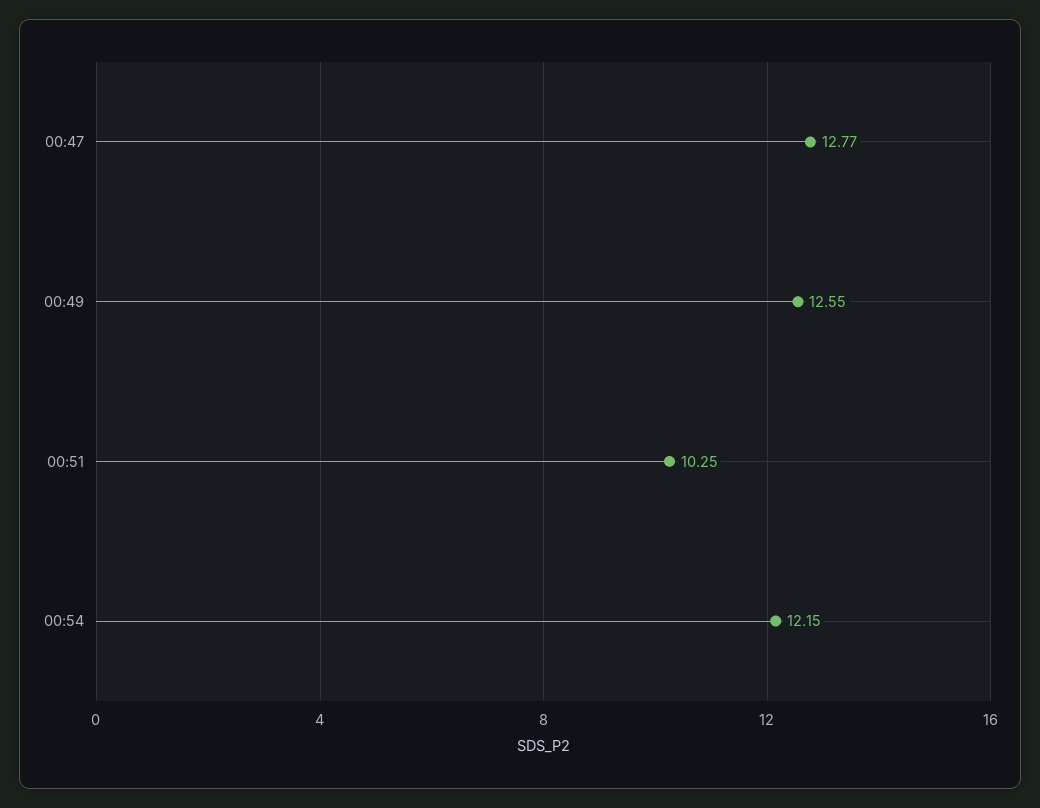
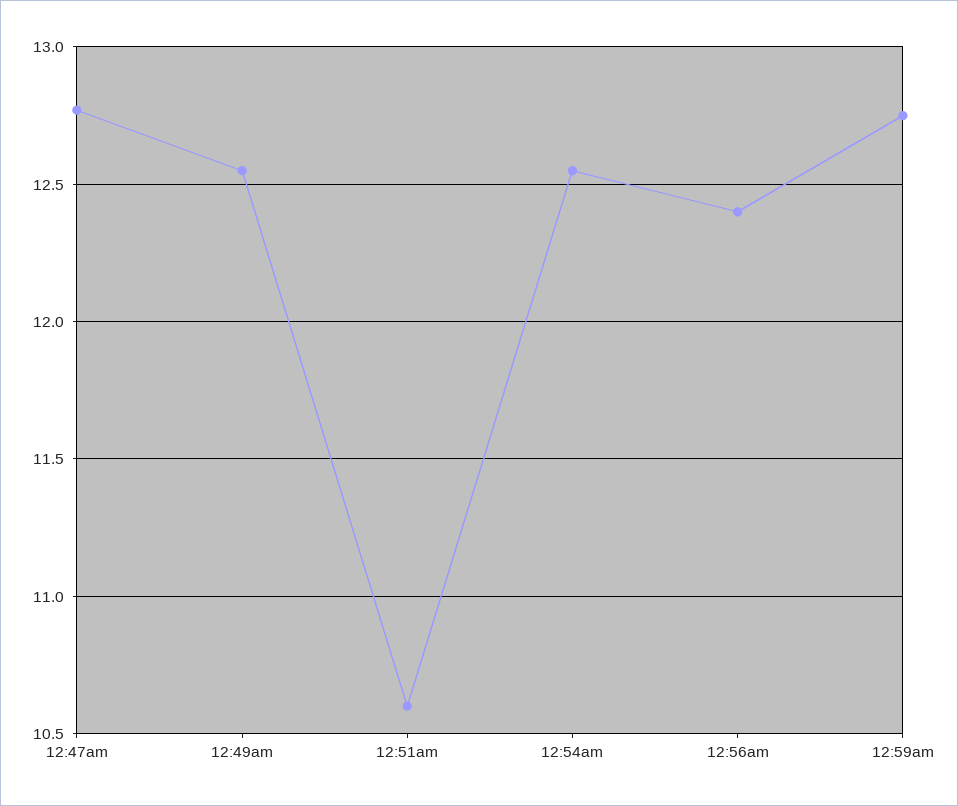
00:51: 10.25 -> 10.6
00:54: 12.15 -> 12.55
12:56am: none -> 12.4
12:59am: none -> 12.75

